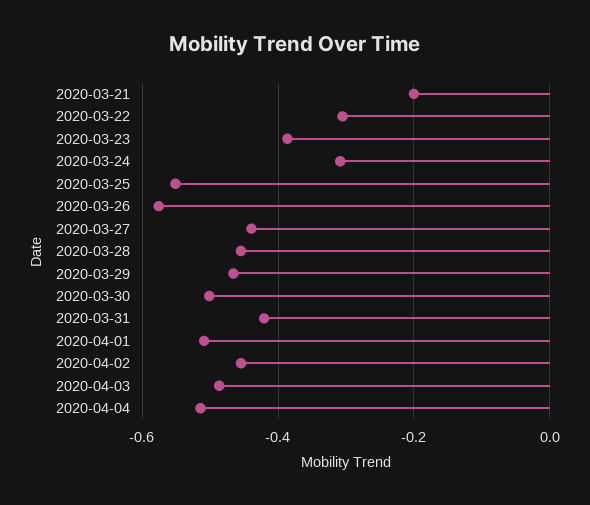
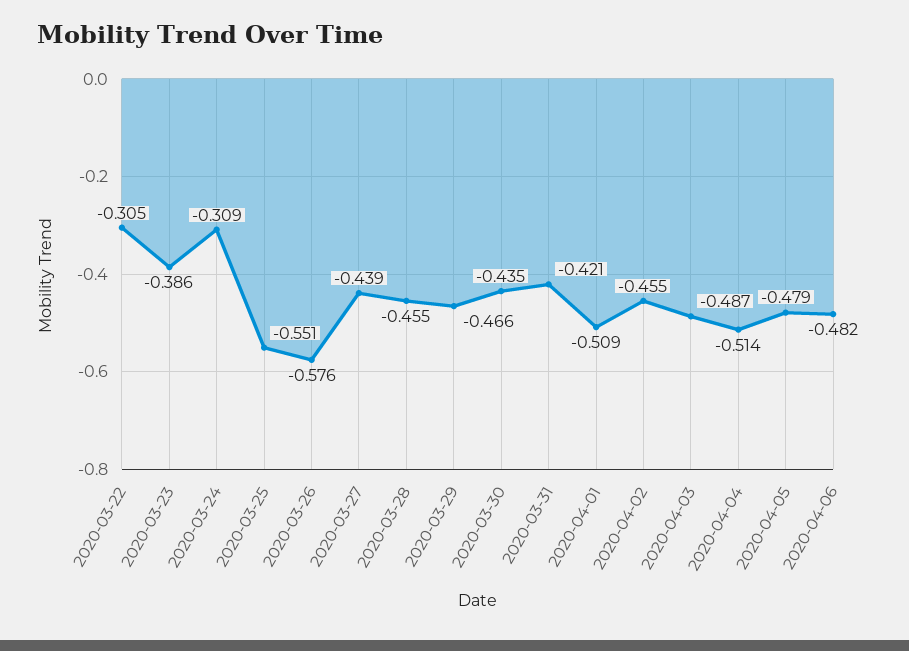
2020-03-21: -0.2 -> none
2020-03-30: -0.5 -> -0.435
2020-04-05: none -> -0.479
2020-04-06: none -> -0.482

